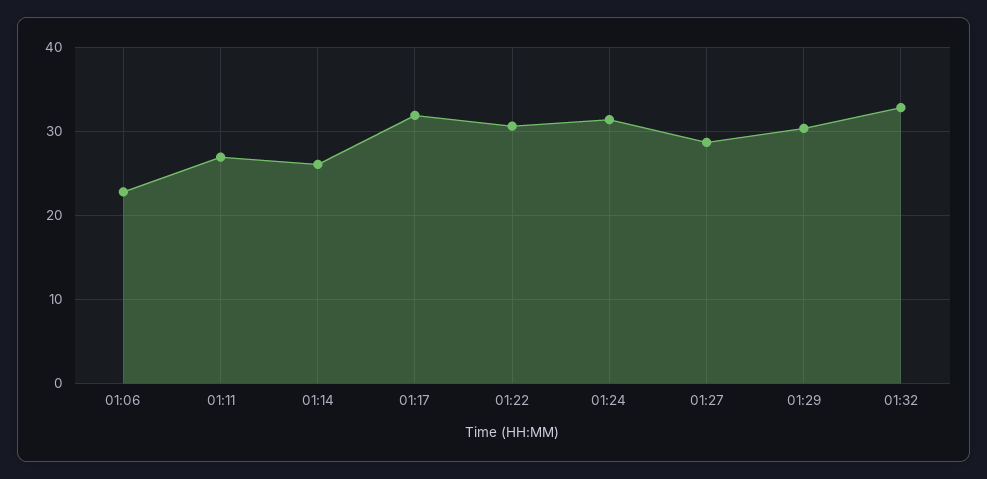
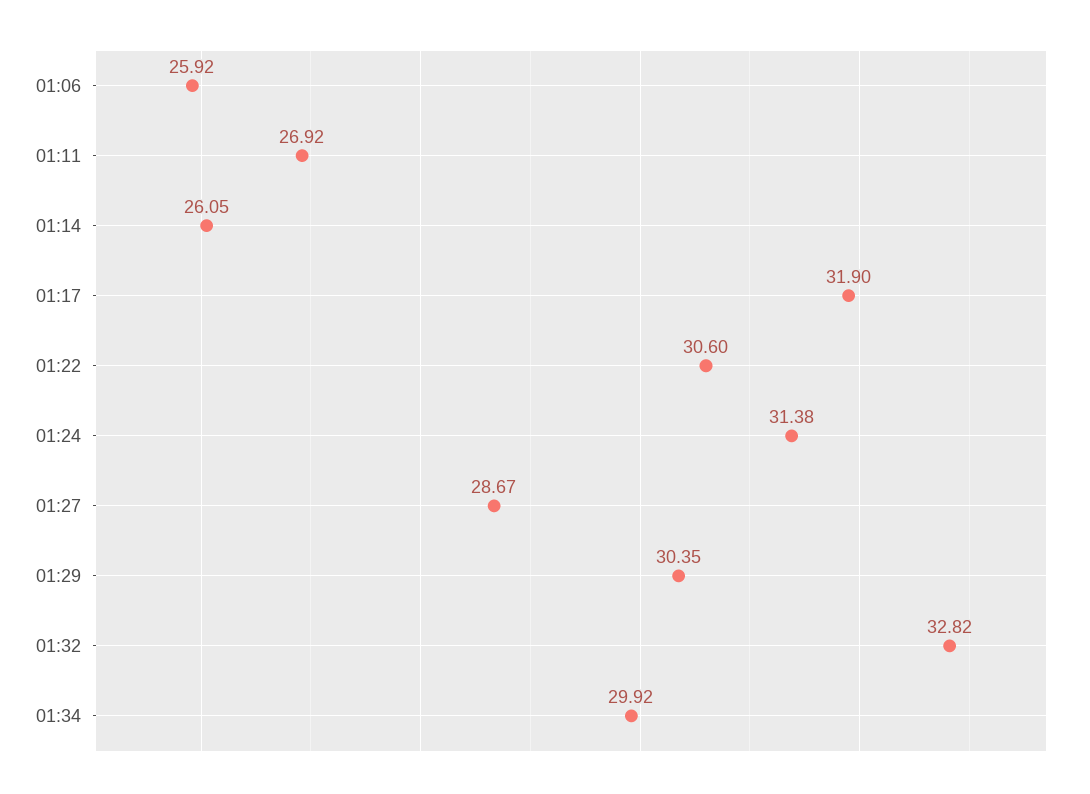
01:06: 23 -> 25.92
01:34: none -> 29.92

